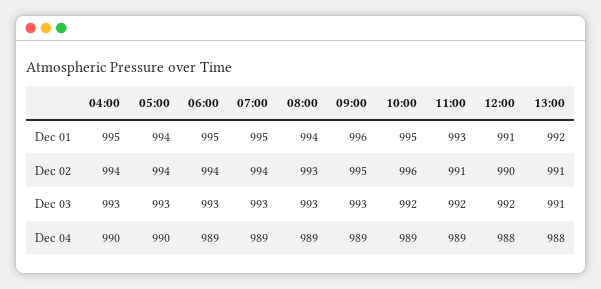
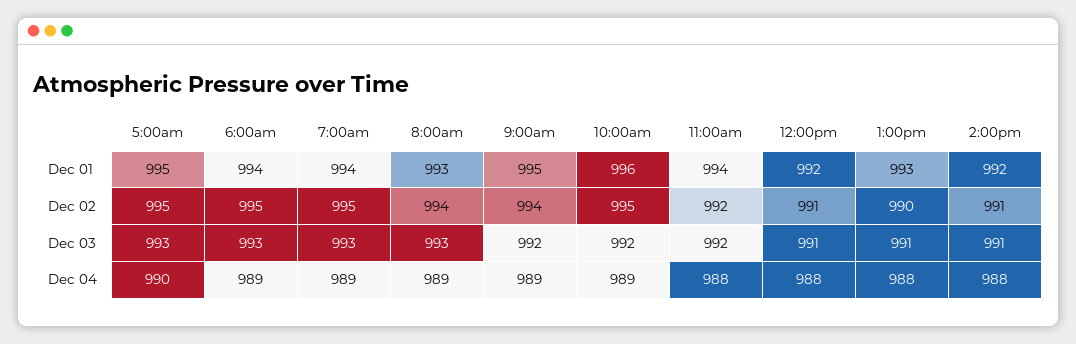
04:00, Dec 01: 995 -> none
05:00, Dec 01: 994 -> 995
06:00, Dec 01: 995 -> 994
07:00, Dec 01: 995 -> 994
08:00, Dec 01: 994 -> 993
09:00, Dec 01: 996 -> 995
10:00, Dec 01: 995 -> 996
11:00, Dec 01: 993 -> 994
12:00, Dec 01: 991 -> 992
13:00, Dec 01: 992 -> 993
04:00, Dec 02: 994 -> none
05:00, Dec 02: 994 -> 995
06:00, Dec 02: 994 -> 995
07:00, Dec 02: 994 -> 995
08:00, Dec 02: 993 -> 994
09:00, Dec 02: 995 -> 994
10:00, Dec 02: 996 -> 995
11:00, Dec 02: 991 -> 992
12:00, Dec 02: 990 -> 991
13:00, Dec 02: 991 -> 990
04:00, Dec 03: 993 -> none
09:00, Dec 03: 993 -> 992
12:00, Dec 03: 992 -> 991
04:00, Dec 04: 990 -> none
11:00, Dec 04: 989 -> 988
2:00pm, Dec 01: none -> 992
2:00pm, Dec 02: none -> 991
2:00pm, Dec 03: none -> 991
2:00pm, Dec 04: none -> 988

